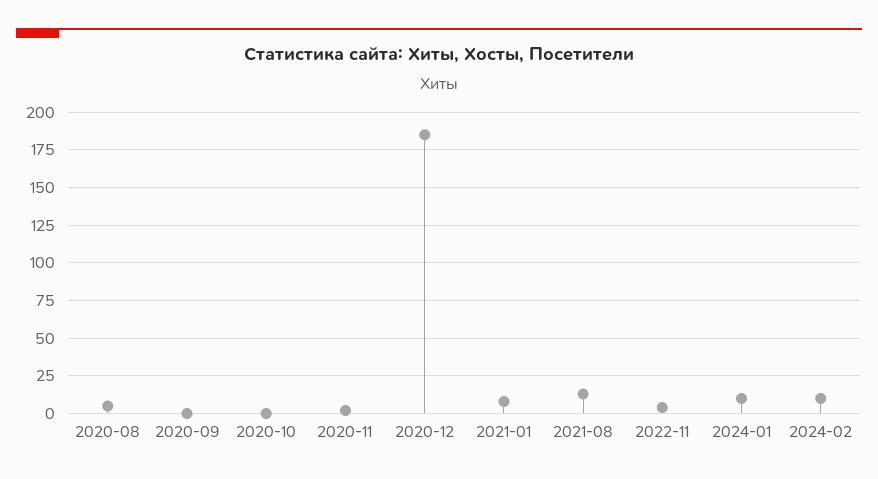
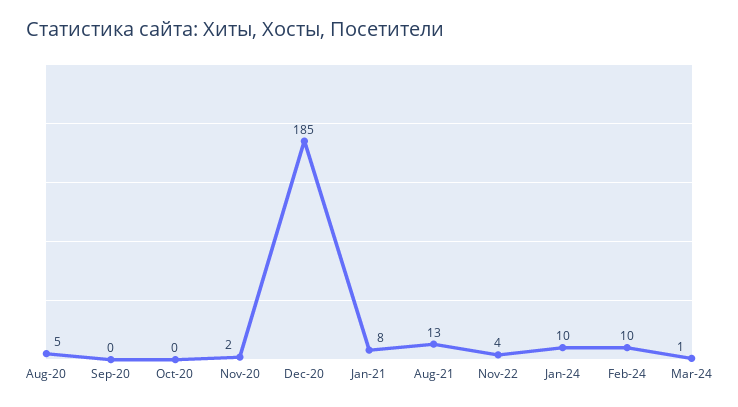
Mar-24: none -> 1

